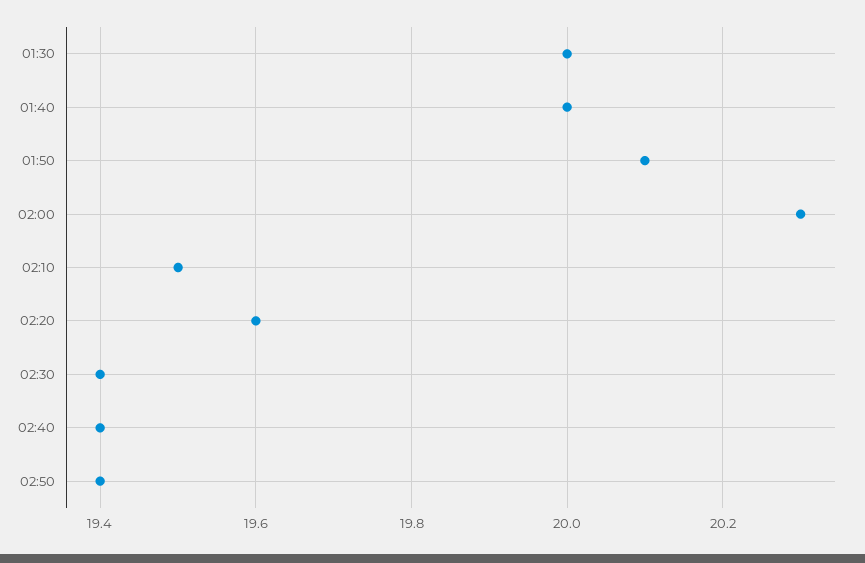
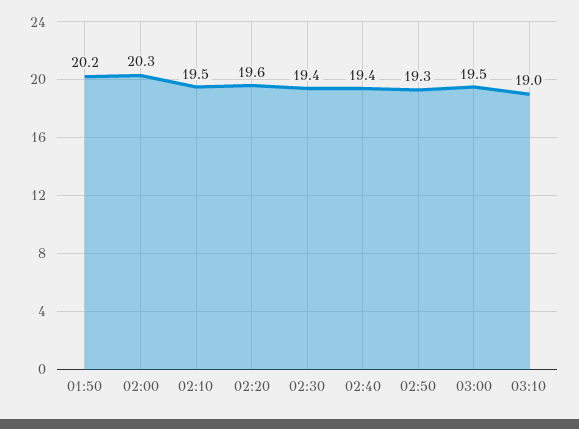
01:30: 20 -> none
01:40: 20 -> none
01:50: 20.1 -> 20.2
02:50: 19.4 -> 19.3
03:00: none -> 19.5
03:10: none -> 19

